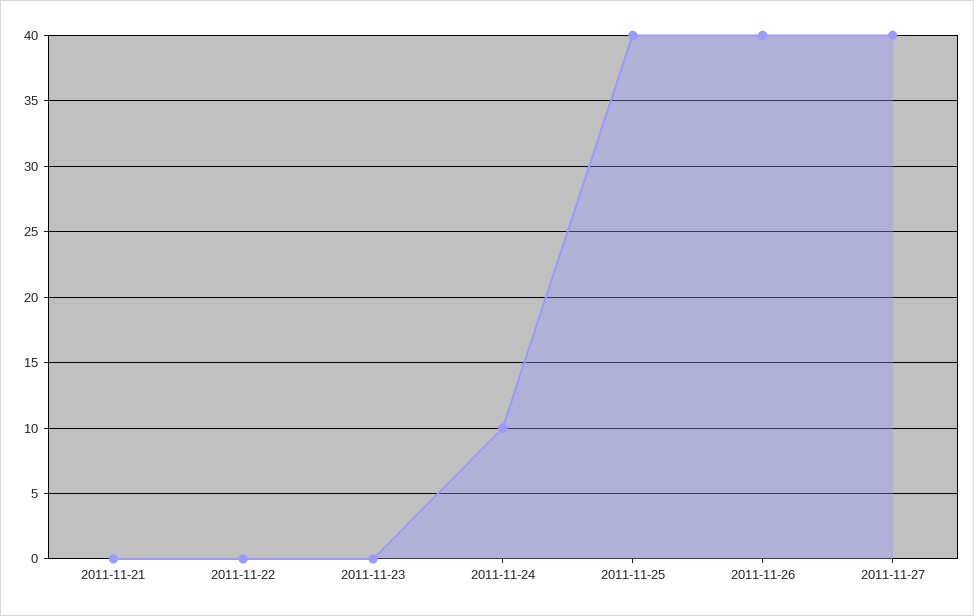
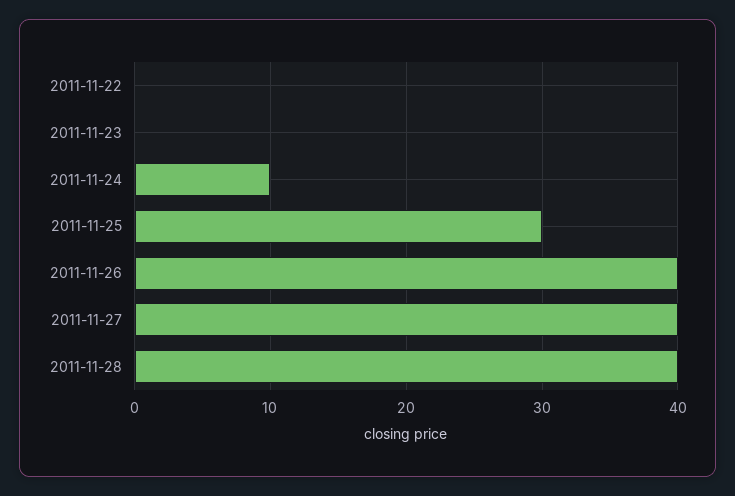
2011-11-21: 0 -> none
2011-11-25: 40 -> 30
2011-11-28: none -> 40

